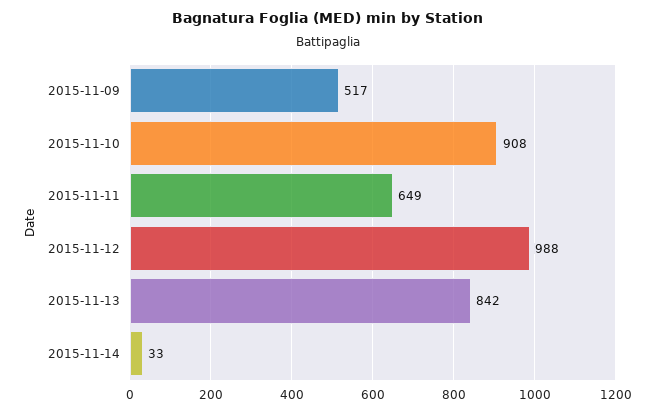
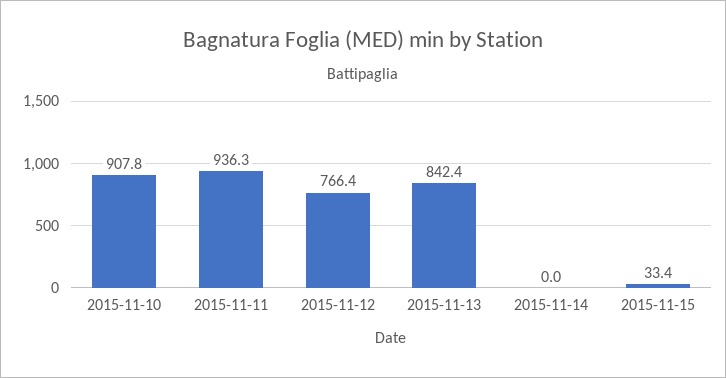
2015-11-09: 517 -> none
2015-11-11: 649 -> 936.3
2015-11-12: 988 -> 766.4
2015-11-14: 33 -> 0
2015-11-15: none -> 33.4

